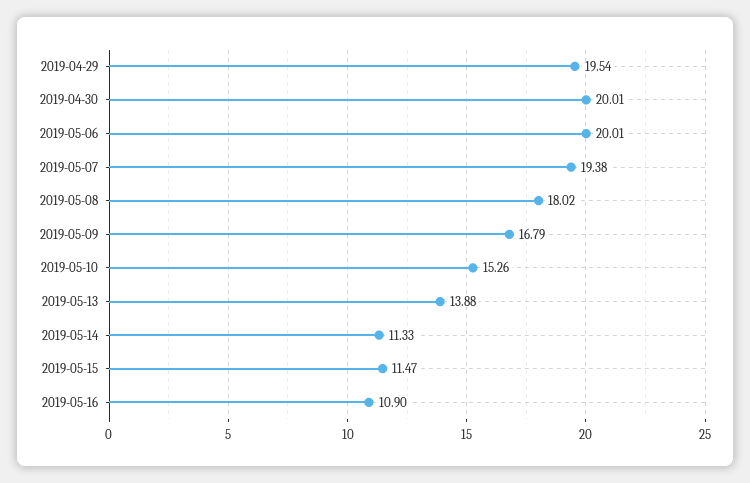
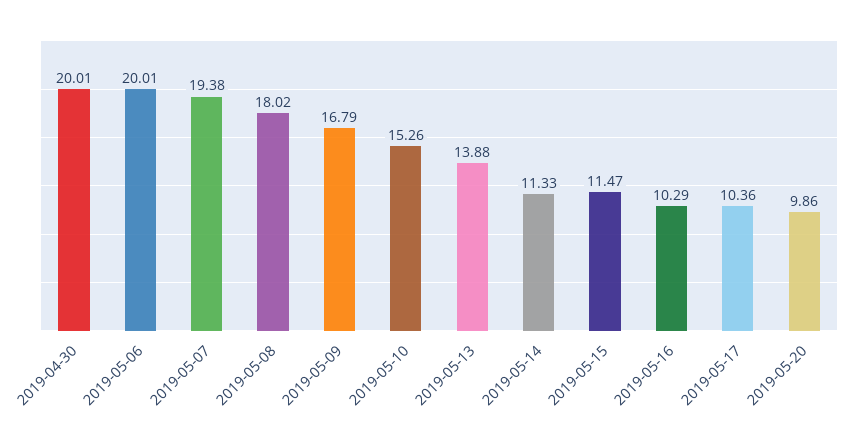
2019-04-29: 19.54 -> none
2019-05-16: 10.9 -> 10.29
2019-05-17: none -> 10.36
2019-05-20: none -> 9.86

